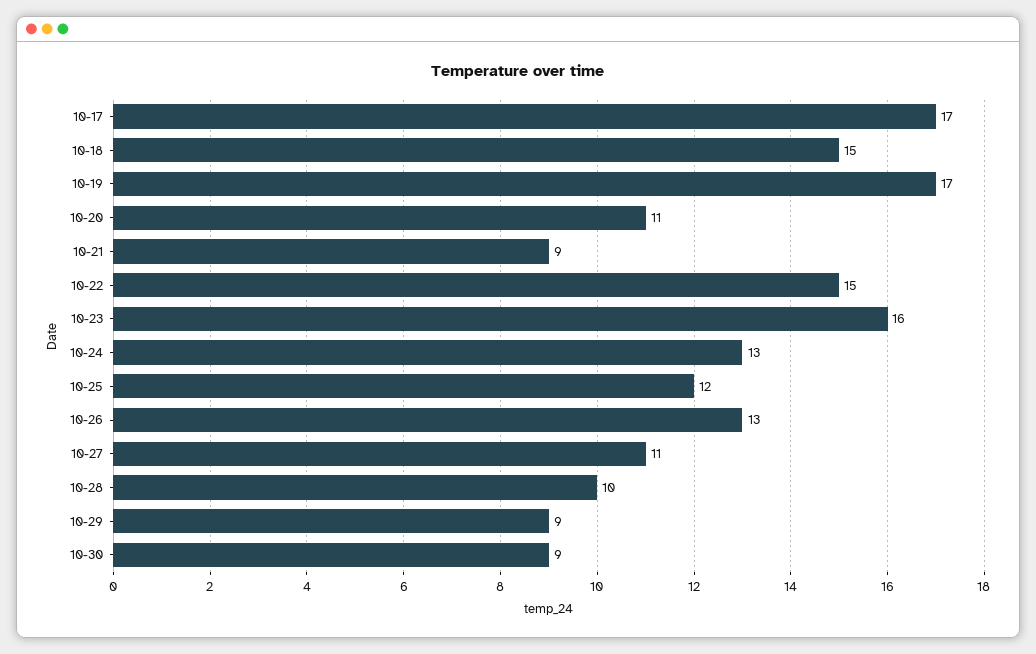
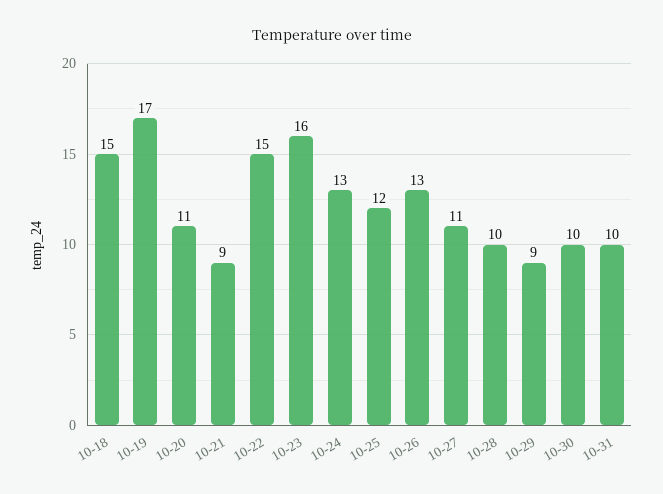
10-17: 17 -> none
10-30: 9 -> 10
10-31: none -> 10

